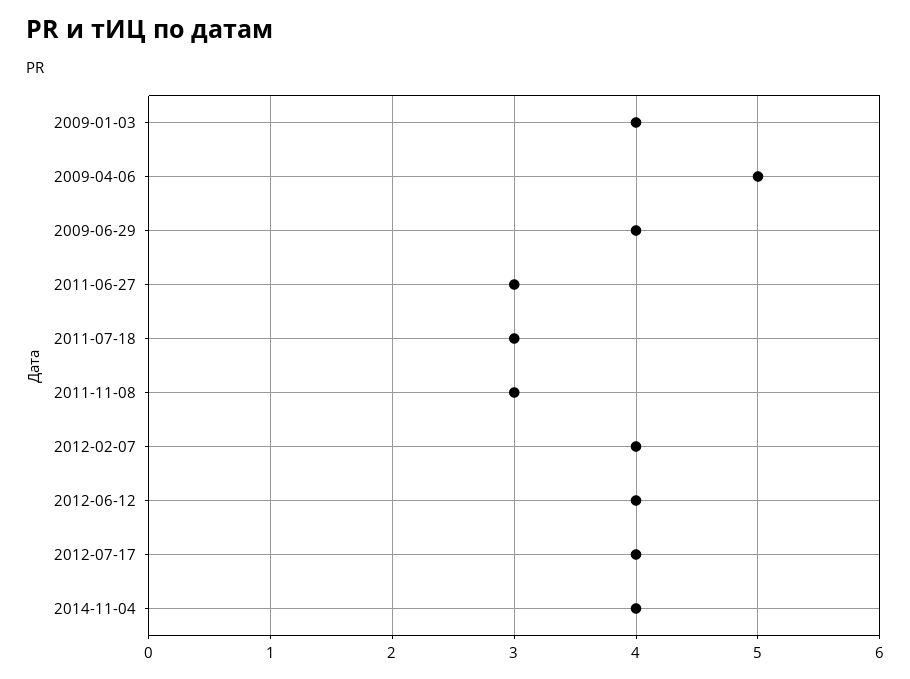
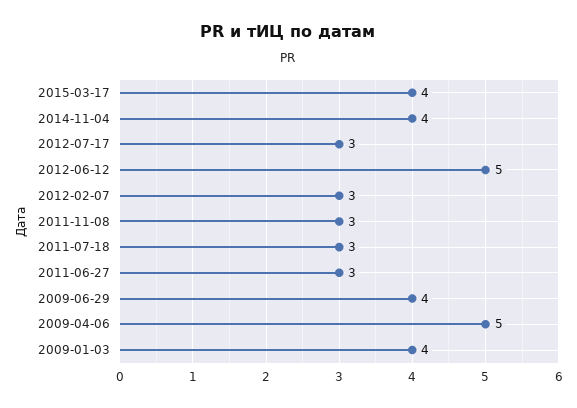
2012-02-07: 4 -> 3
2012-06-12: 4 -> 5
2012-07-17: 4 -> 3
2015-03-17: none -> 4

